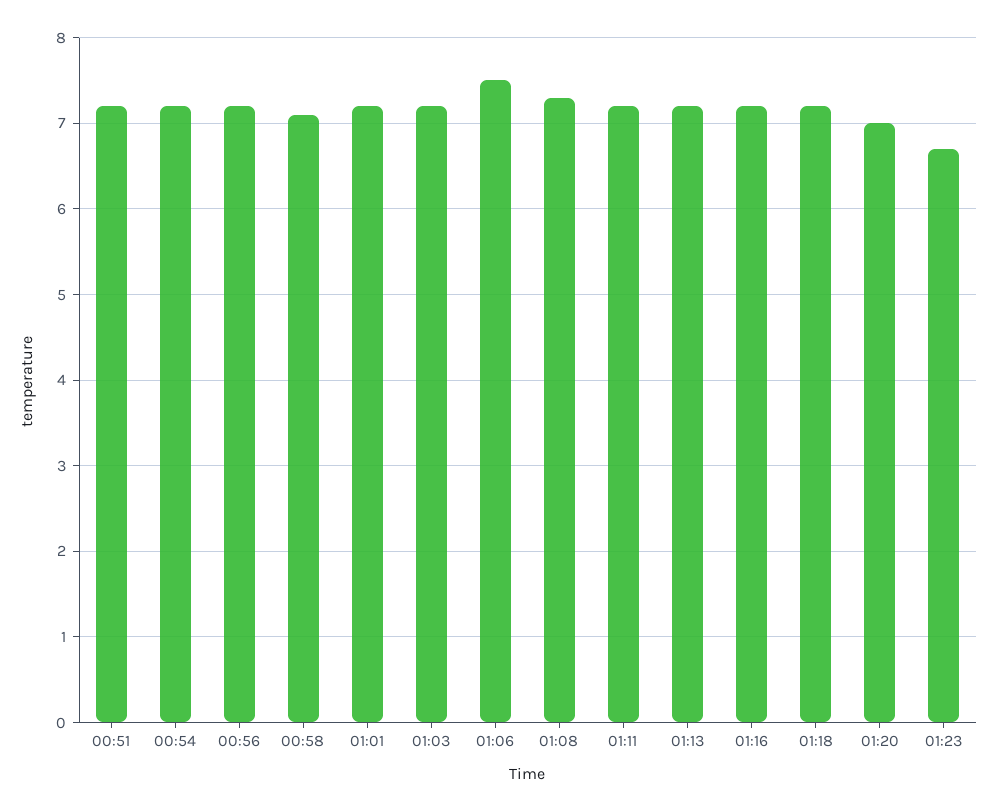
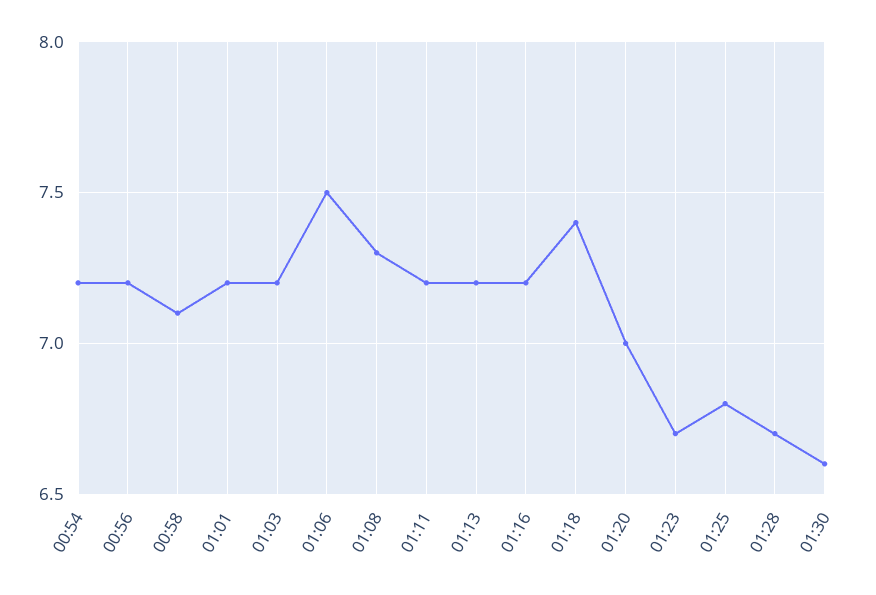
00:51: 7.2 -> none
01:18: 7.2 -> 7.4
01:25: none -> 6.8
01:28: none -> 6.7
01:30: none -> 6.6

